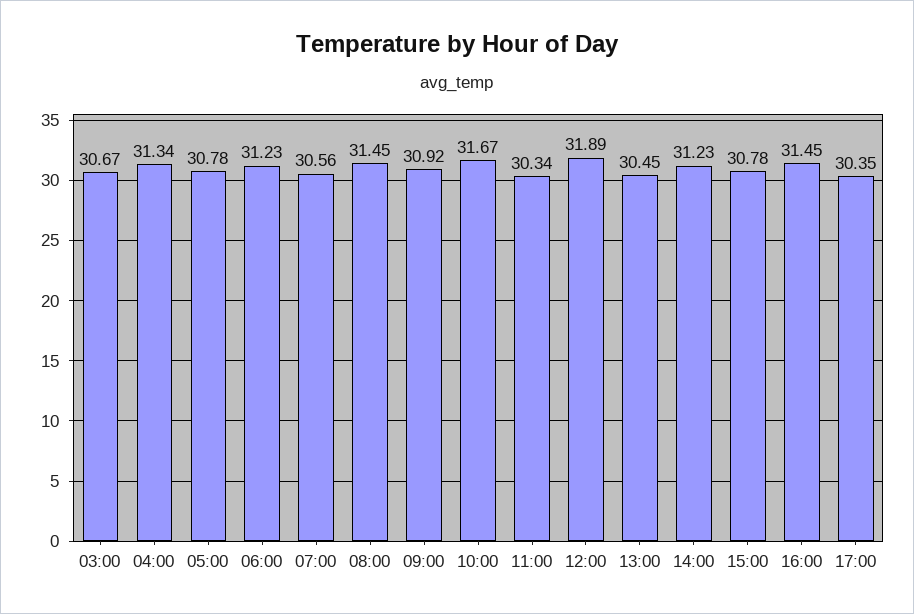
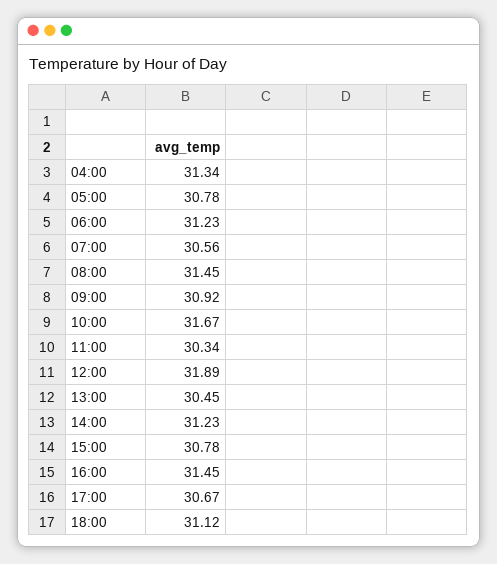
03:00: 30.67 -> none
17:00: 30.35 -> 30.67
18:00: none -> 31.12

